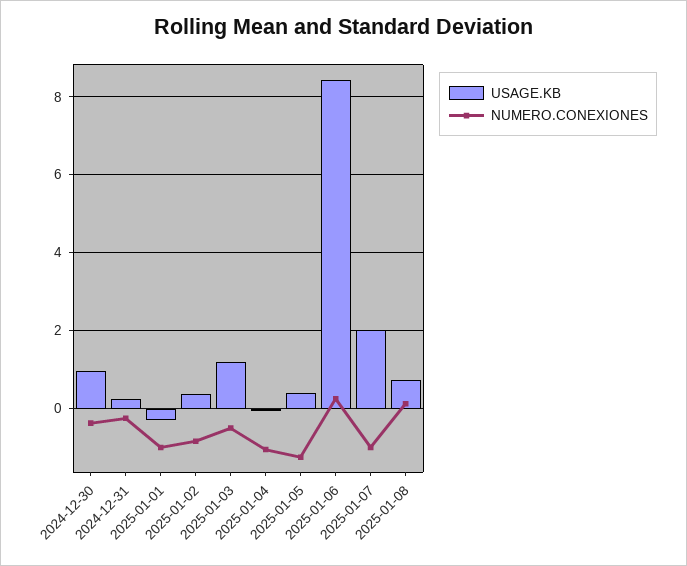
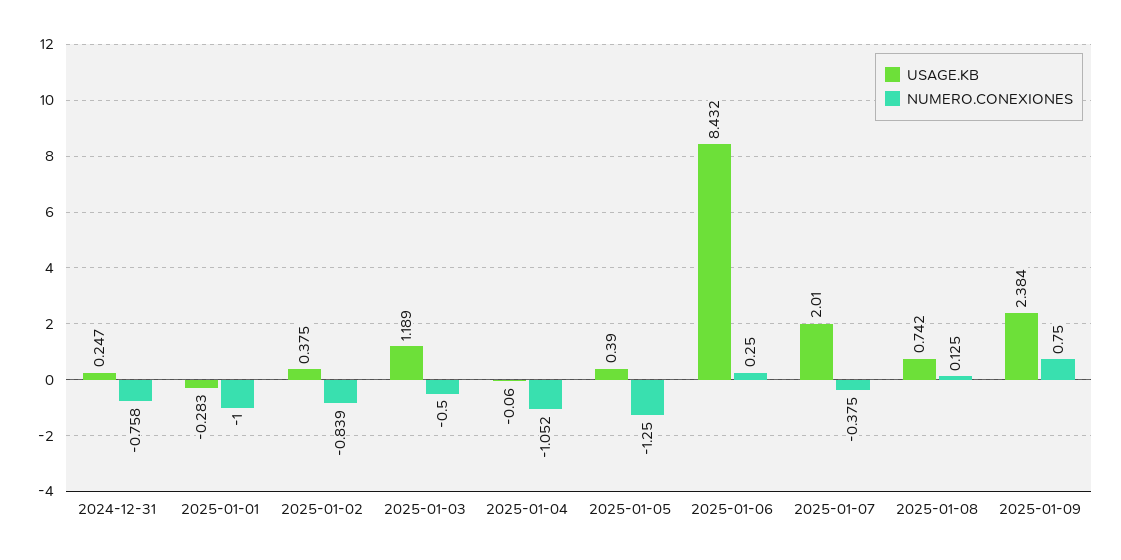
USAGE.KB, 2024-12-30: 1 -> none
NUMERO.CONEXIONES, 2024-12-30: -0.4 -> none
NUMERO.CONEXIONES, 2024-12-31: -0.2 -> -0.758
NUMERO.CONEXIONES, 2025-01-07: -1 -> -0.375
USAGE.KB, 2025-01-09: none -> 2.384
NUMERO.CONEXIONES, 2025-01-09: none -> 0.75

